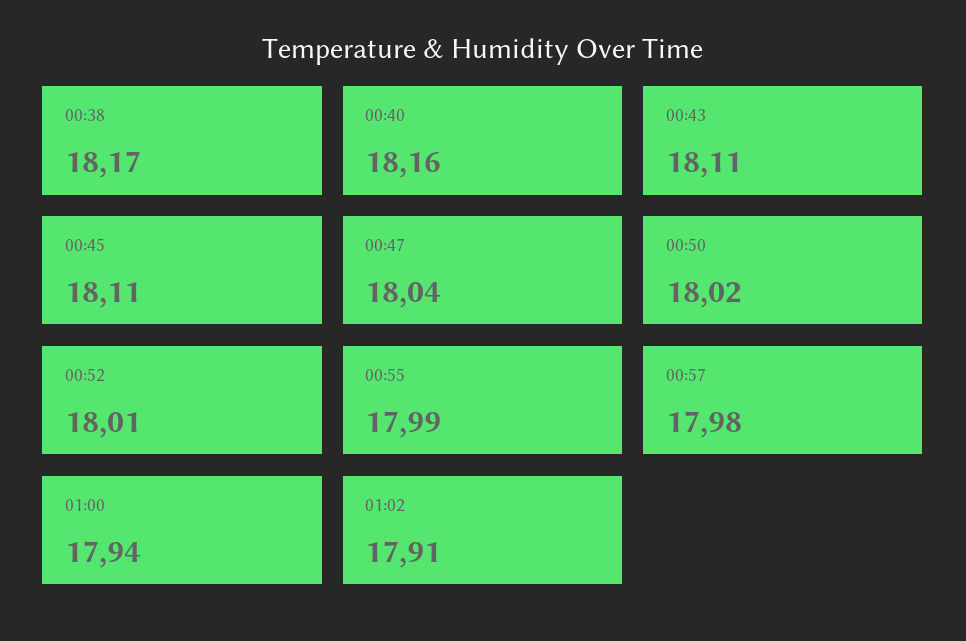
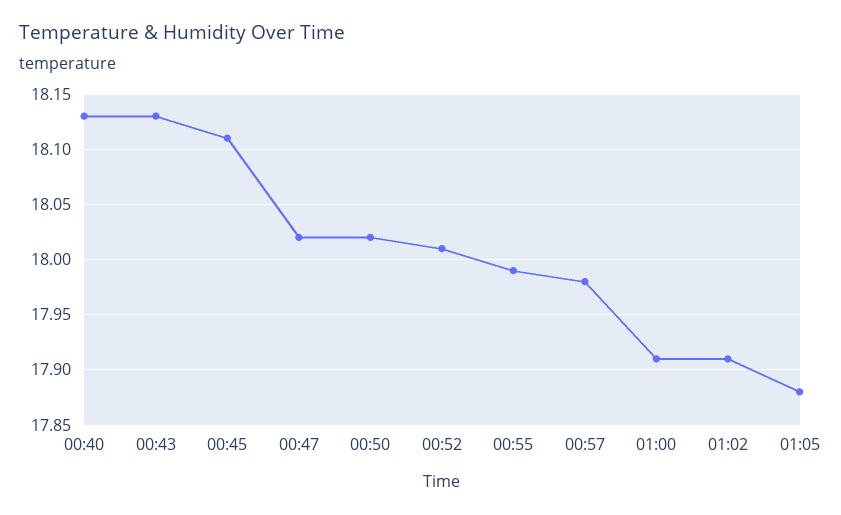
00:38: 18.17 -> none
00:40: 18.16 -> 18.13
00:43: 18.11 -> 18.13
00:47: 18.04 -> 18.02
01:00: 17.94 -> 17.91
01:05: none -> 17.88

